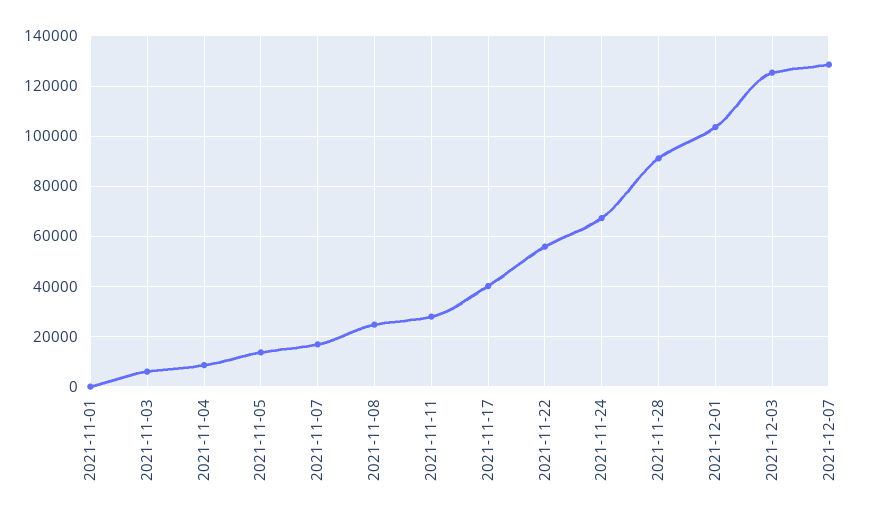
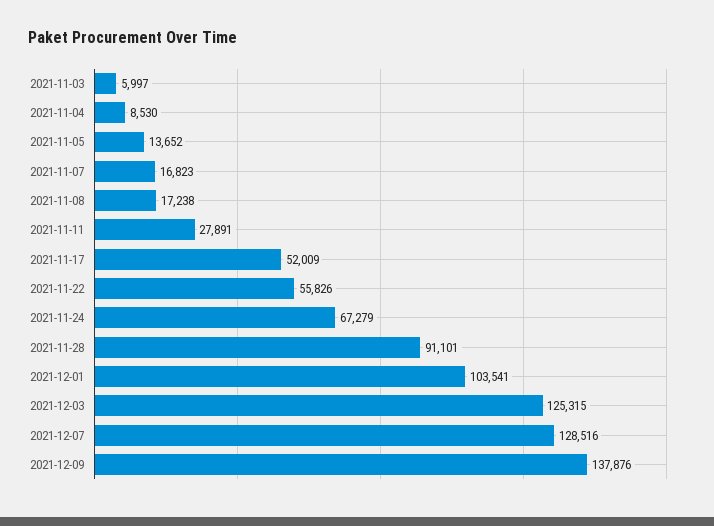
2021-11-01: 0 -> none
2021-11-08: 25000 -> 17238
2021-11-17: 40000 -> 52009
2021-12-09: none -> 137876

